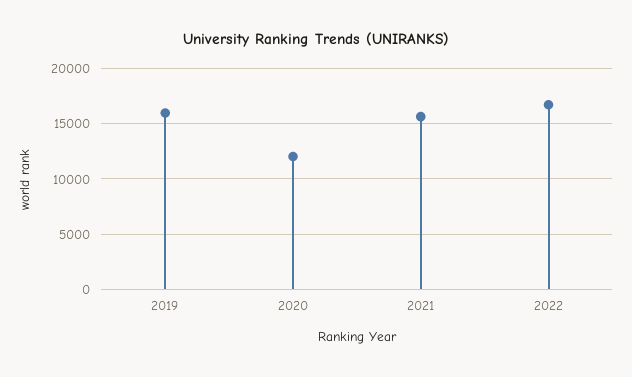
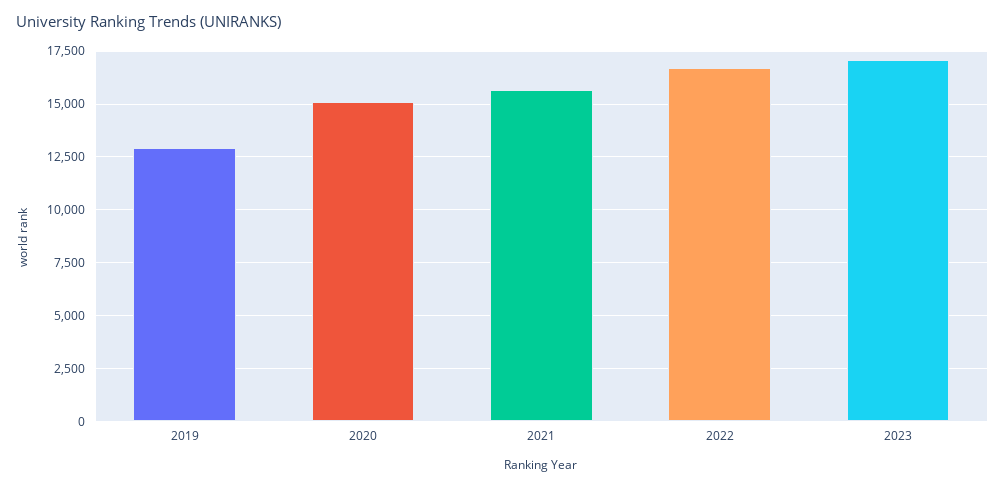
2019: 16000 -> 13000
2020: 12000 -> 15000
2023: none -> 17000

